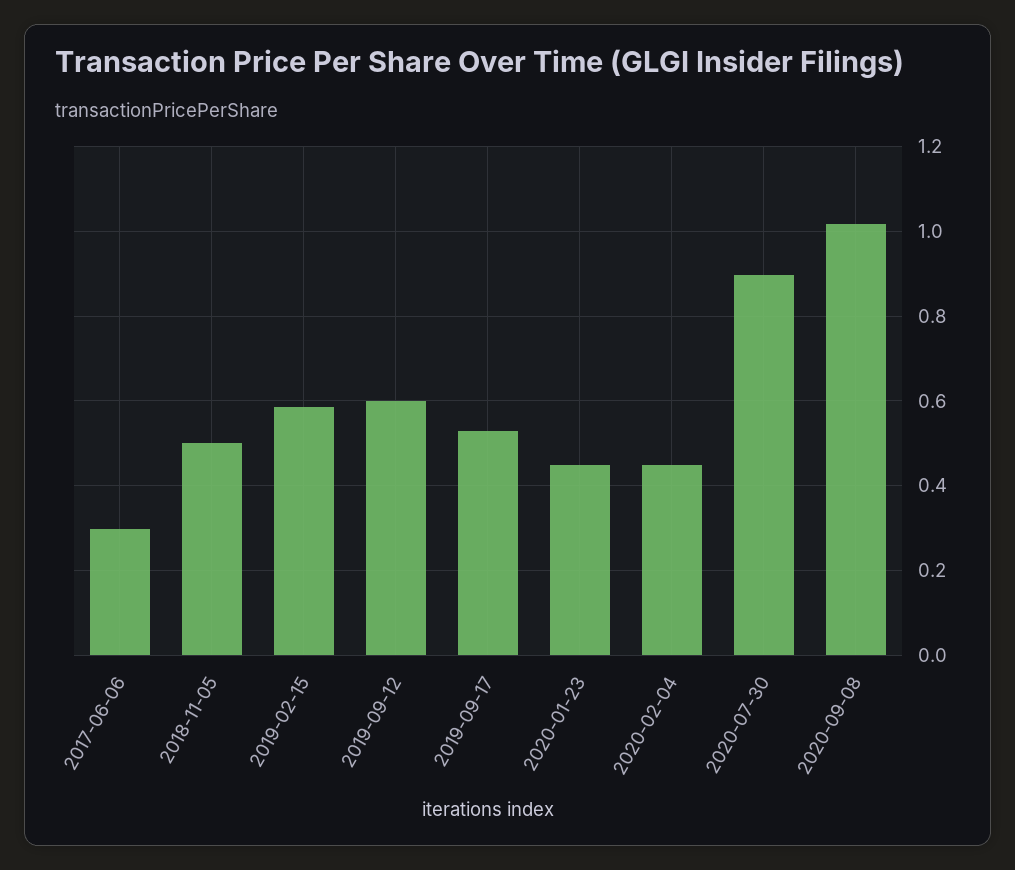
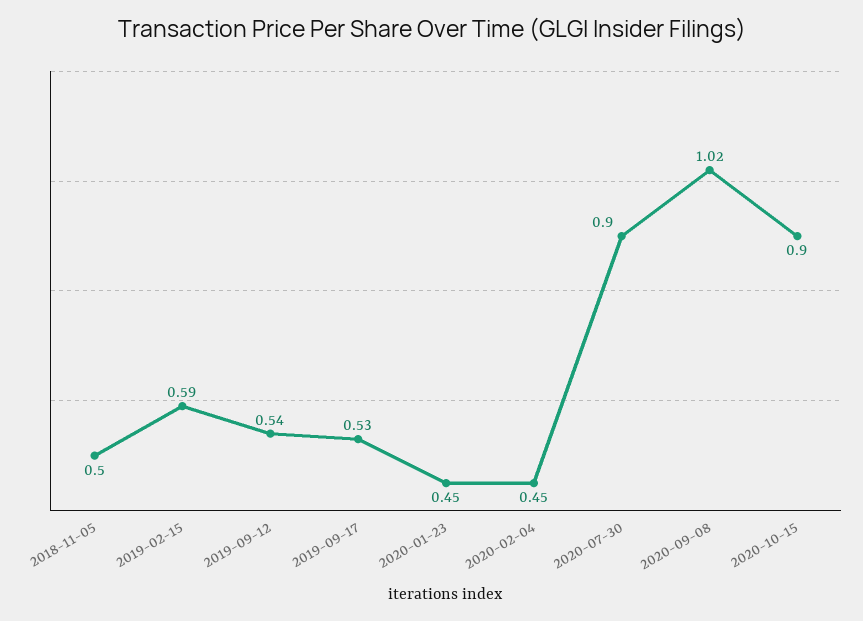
2017-06-06: 0.3 -> none
2019-09-12: 0.6 -> 0.54
2020-10-15: none -> 0.9

